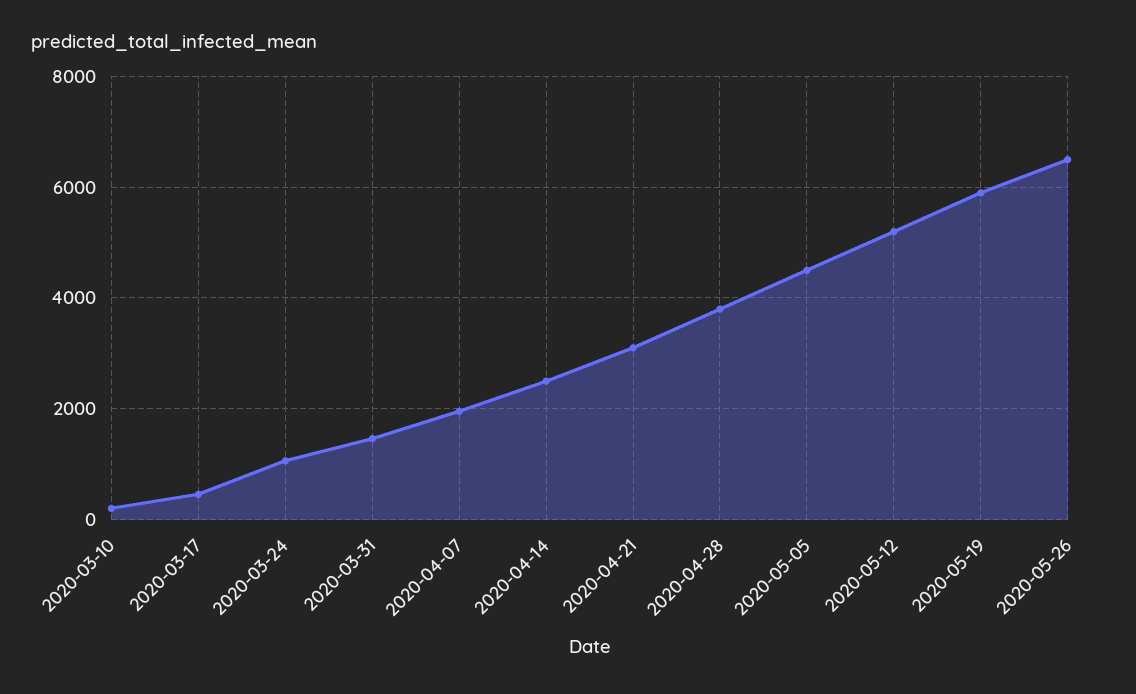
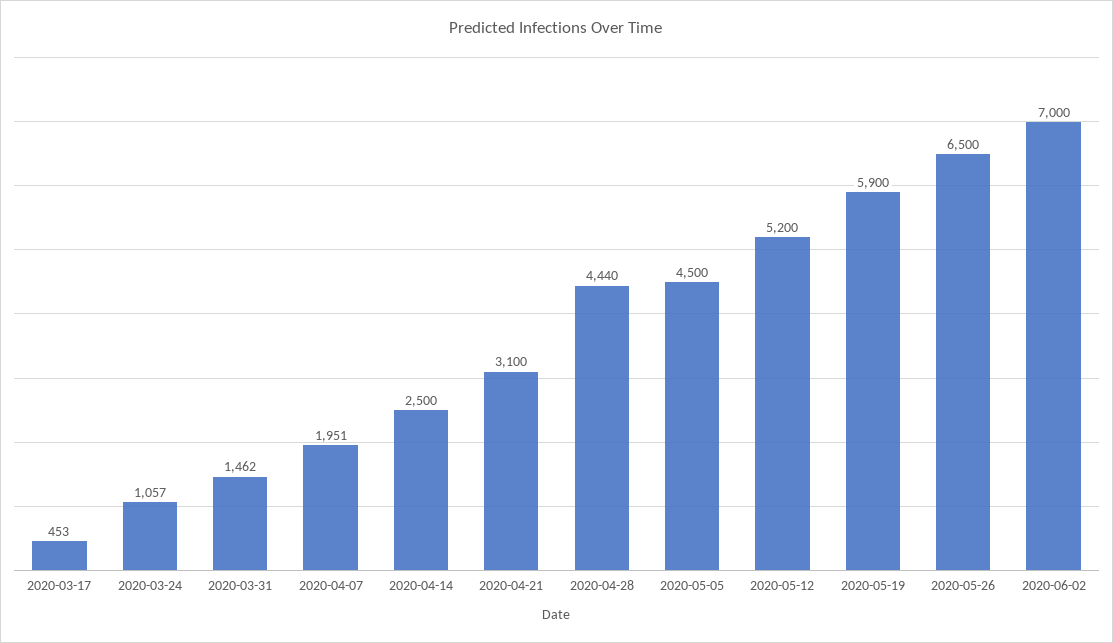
2020-03-10: 200 -> none
2020-04-28: 3800 -> 4440
2020-06-02: none -> 7000

